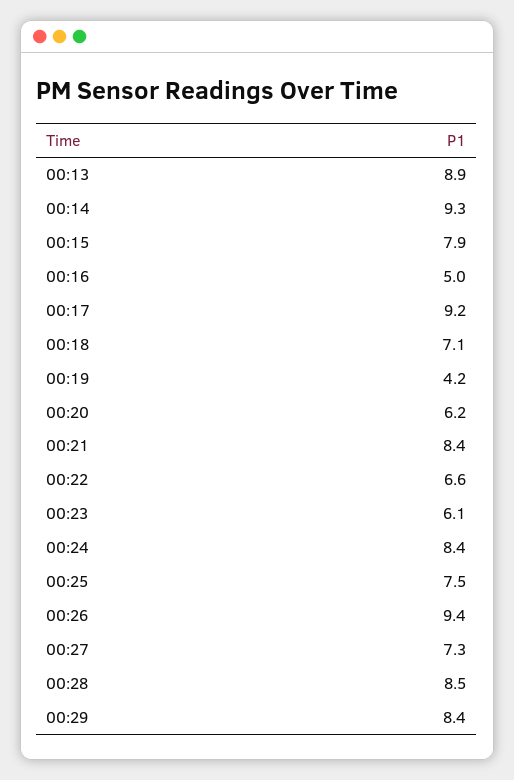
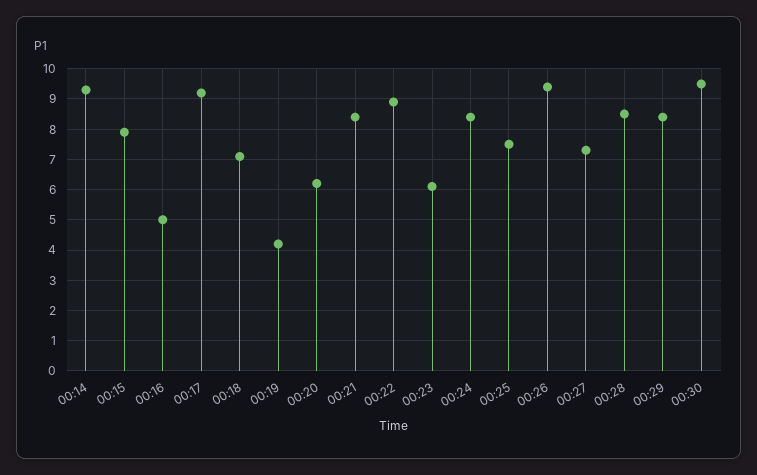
00:13: 8.9 -> none
00:22: 6.6 -> 9
00:30: none -> 9.5

